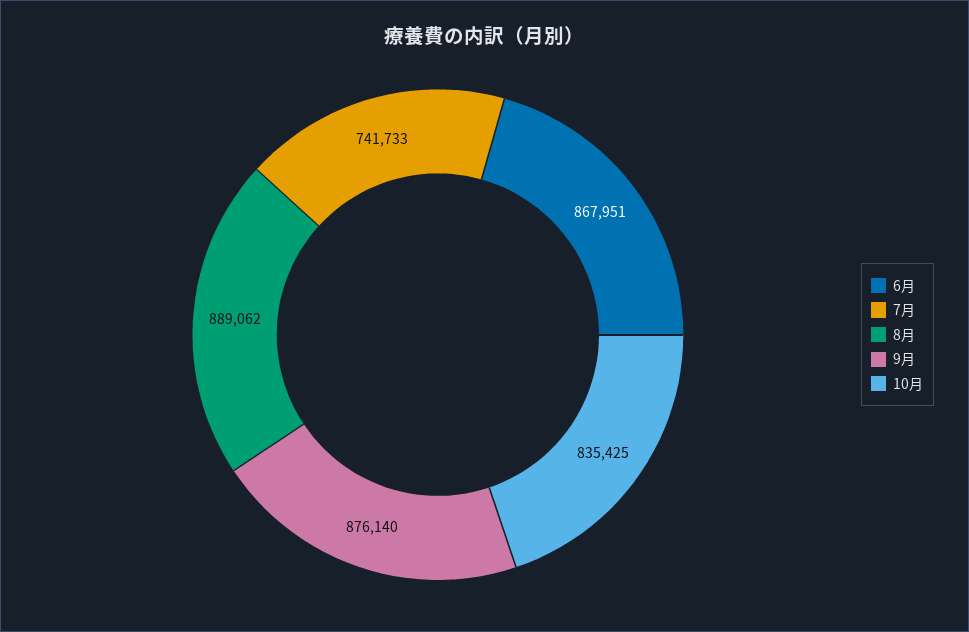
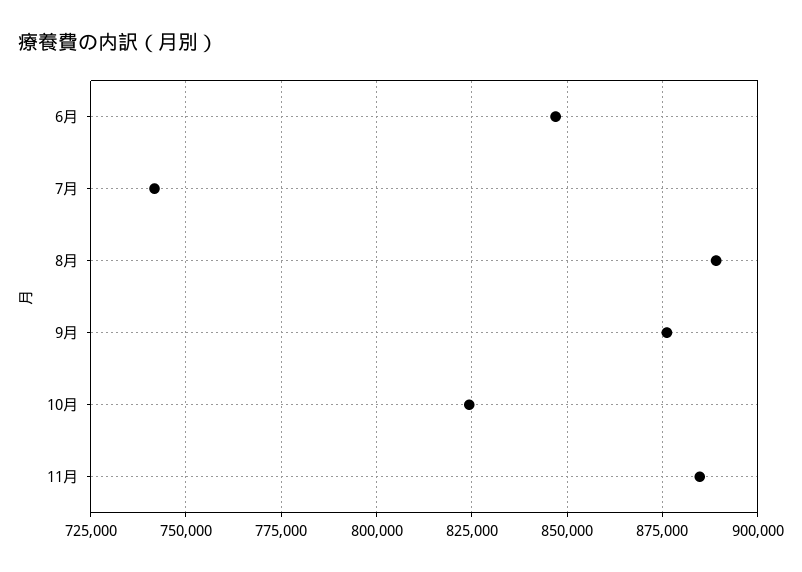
6月: 867951 -> 847500
10月: 835425 -> 825000
11月: none -> 885000

